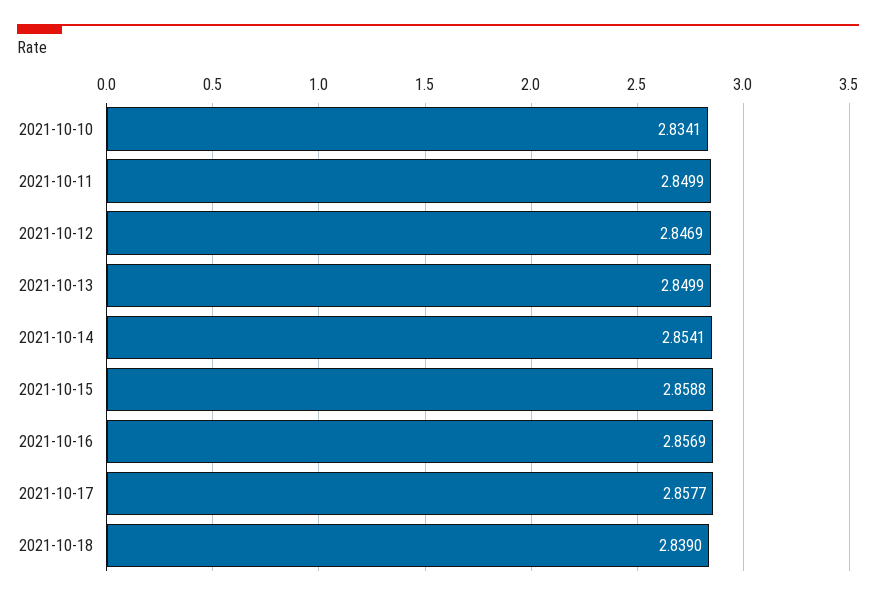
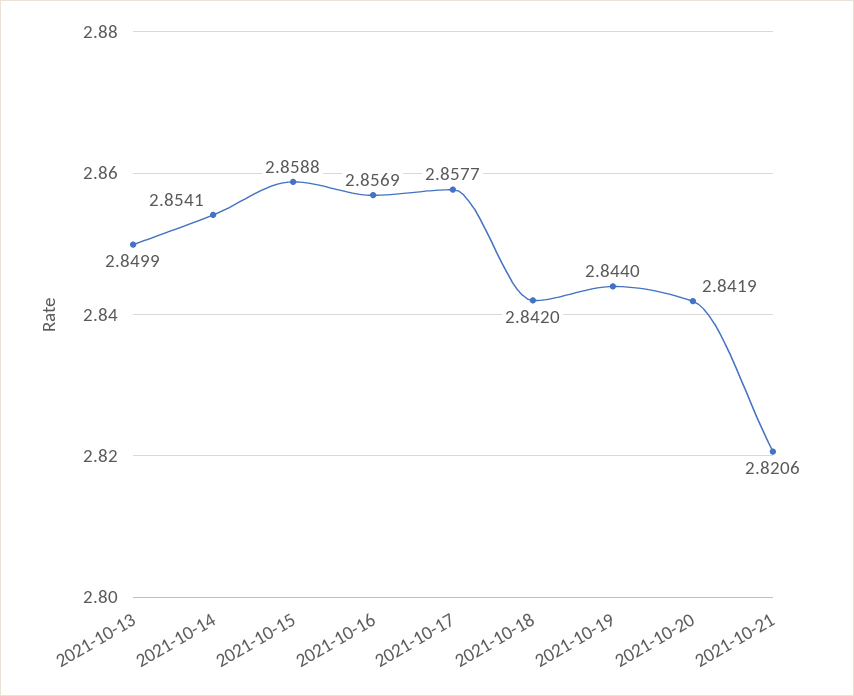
2021-10-10: 2.8341 -> none
2021-10-11: 2.8499 -> none
2021-10-12: 2.8469 -> none
2021-10-18: 2.839 -> 2.842
2021-10-19: none -> 2.844
2021-10-20: none -> 2.8419
2021-10-21: none -> 2.8206

